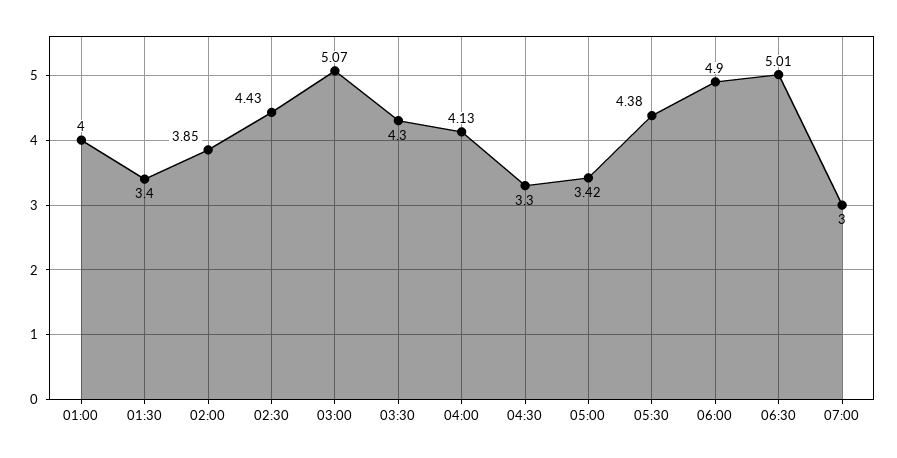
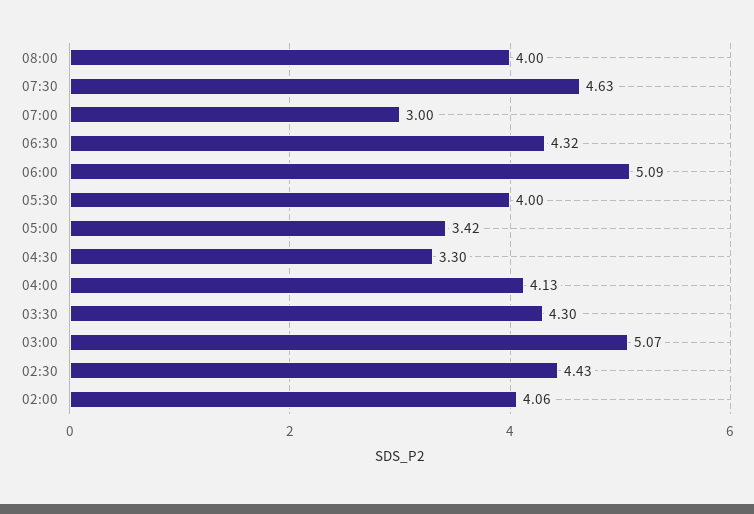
01:00: 4 -> none
01:30: 3.4 -> none
02:00: 3.85 -> 4.06
05:30: 4.38 -> 4
06:00: 4.9 -> 5.09
06:30: 5.01 -> 4.32
08:00: none -> 4
07:30: none -> 4.63

